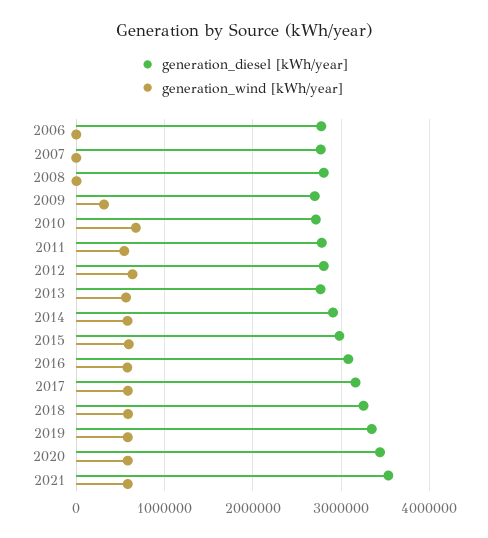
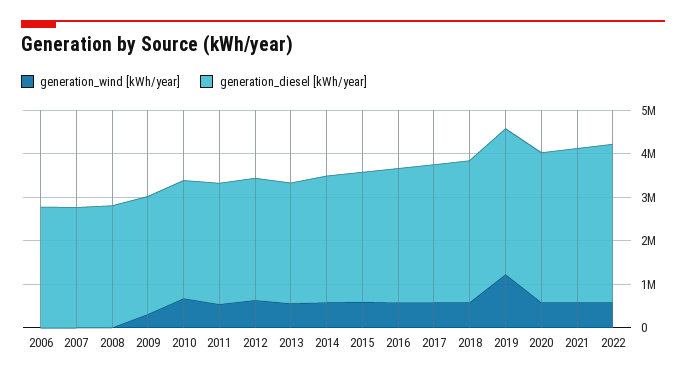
generation_wind [kWh/year], 2019: 600000 -> 1200000
generation_wind [kWh/year], 2022: none -> 600000
generation_diesel [kWh/year], 2022: none -> 3600000

